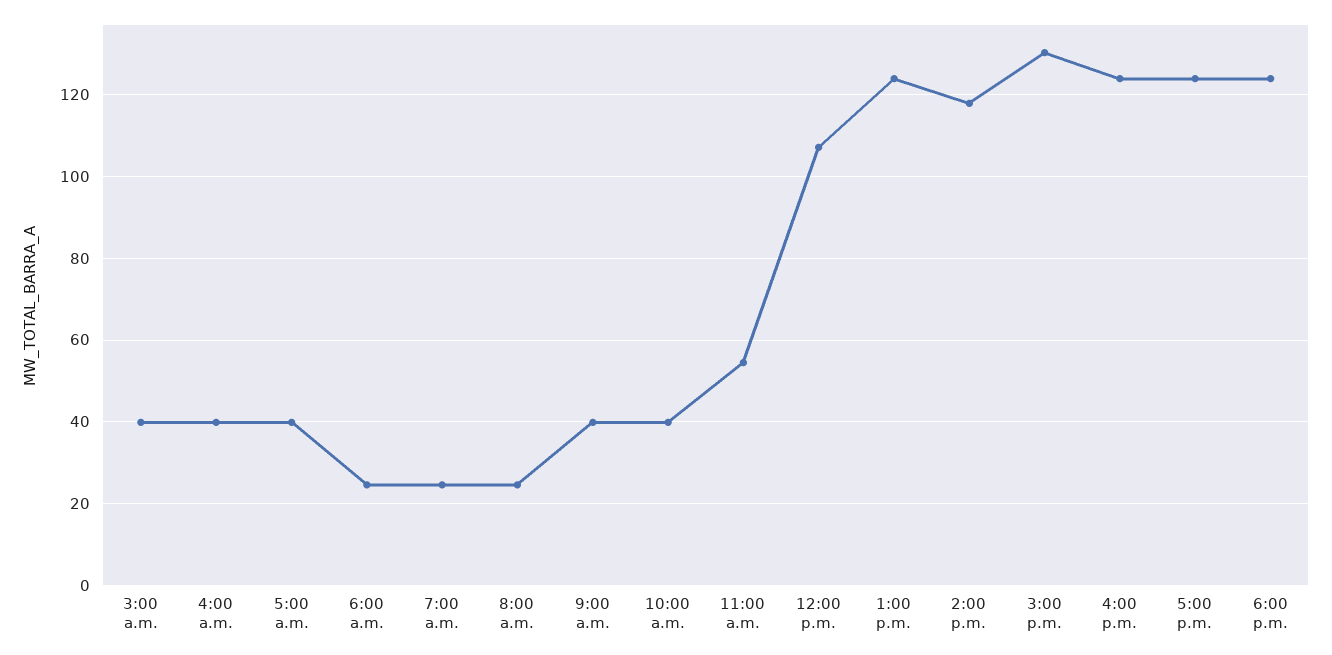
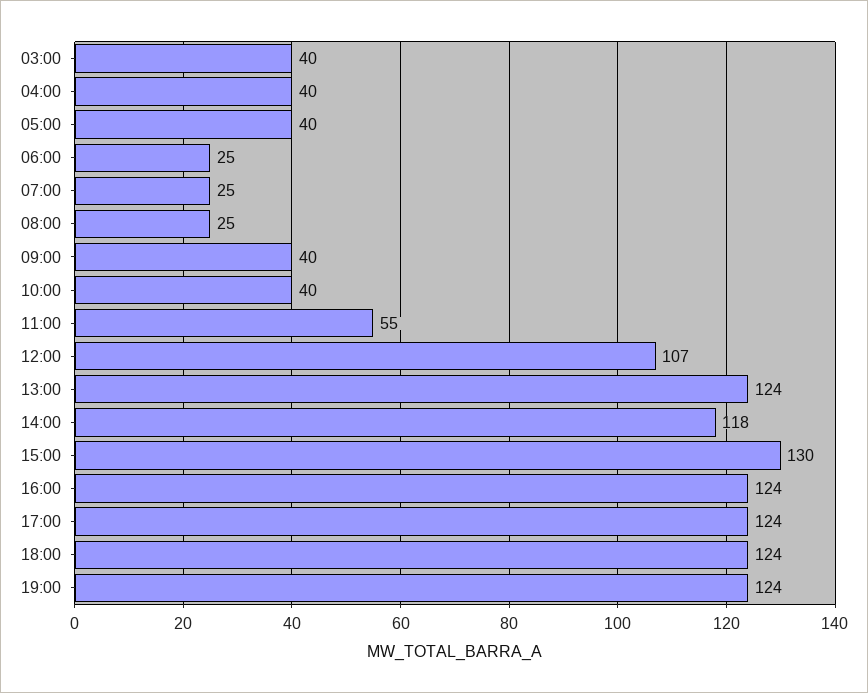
19:00: none -> 124

